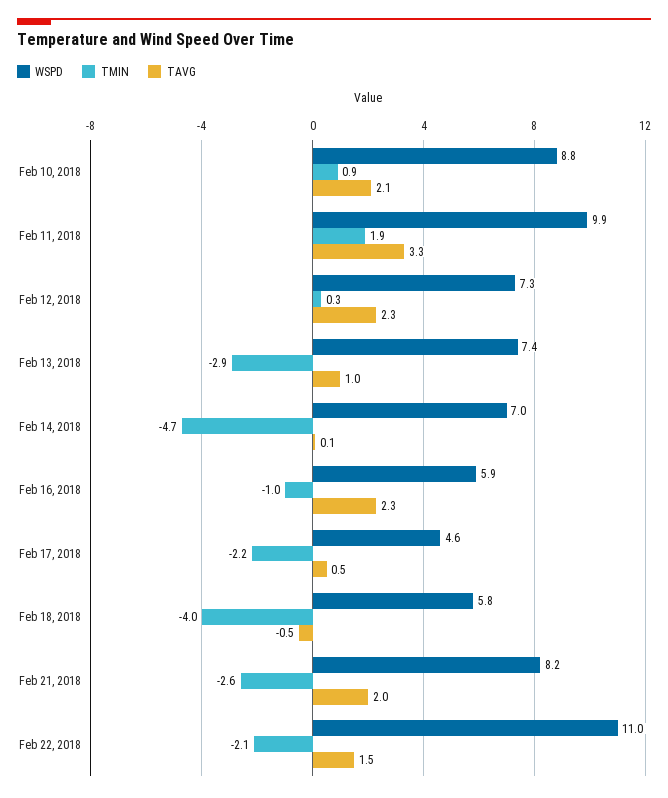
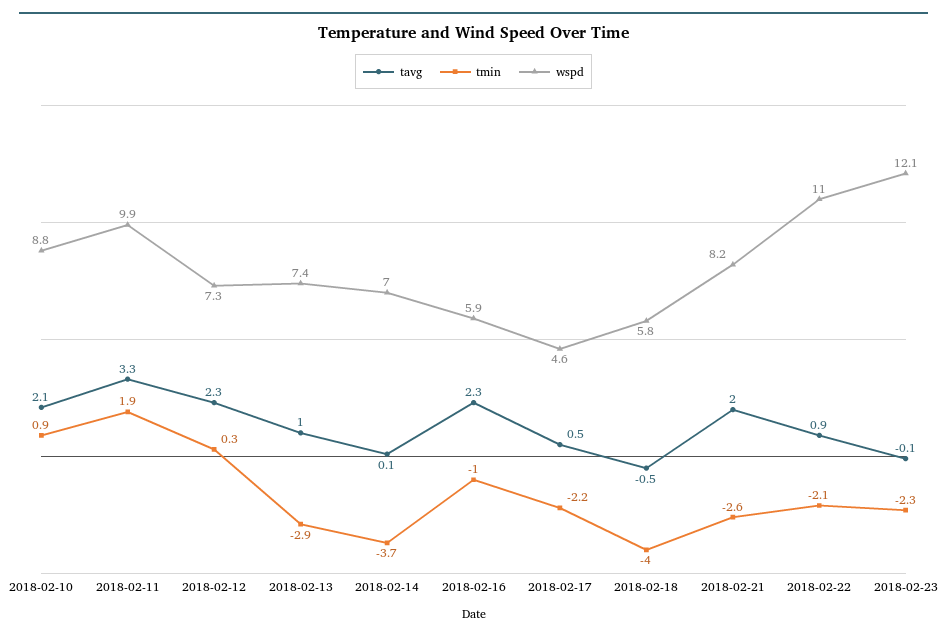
TMIN, Feb 14, 2018: -4.7 -> -3.7
TAVG, Feb 22, 2018: 1.5 -> 0.9
TAVG, 2018-02-23: none -> -0.1
TMIN, 2018-02-23: none -> -2.3
WSPD, 2018-02-23: none -> 12.1

